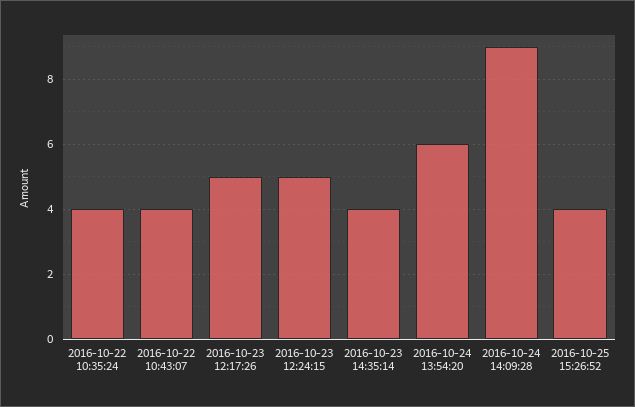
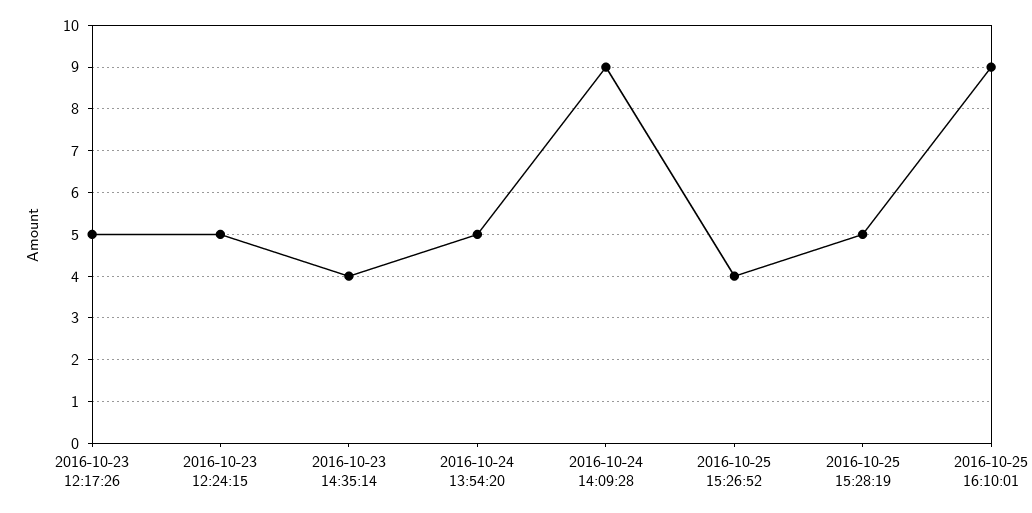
2016-10-22 10:35:24: 4 -> none
2016-10-22 10:43:07: 4 -> none
2016-10-24 13:54:20: 6 -> 5
2016-10-25 15:28:19: none -> 5
2016-10-25 16:10:01: none -> 9

